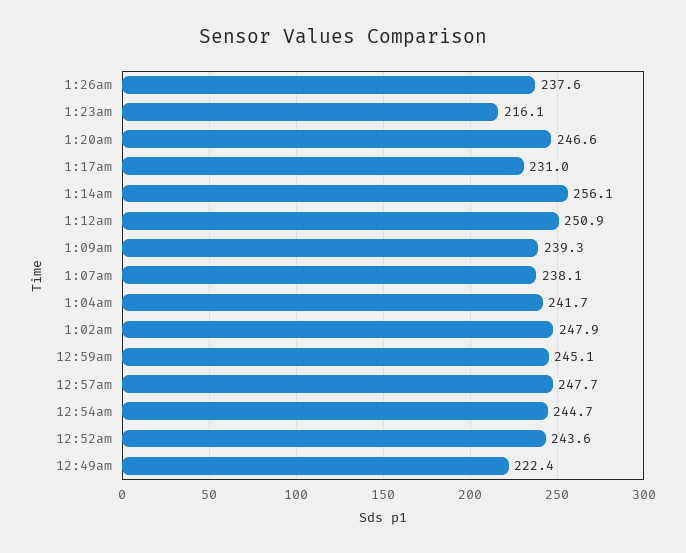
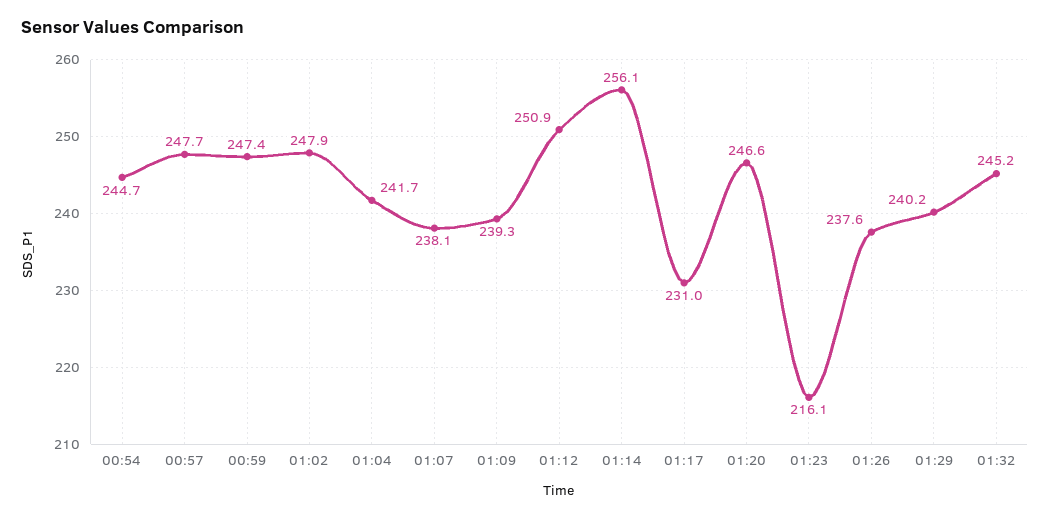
12:59am: 245.1 -> 247.4
12:52am: 243.6 -> none
12:49am: 222.4 -> none
01:29: none -> 240.2
01:32: none -> 245.2

